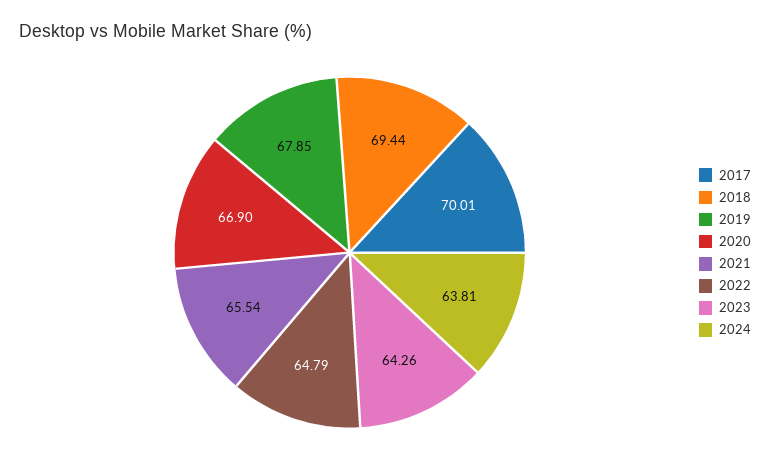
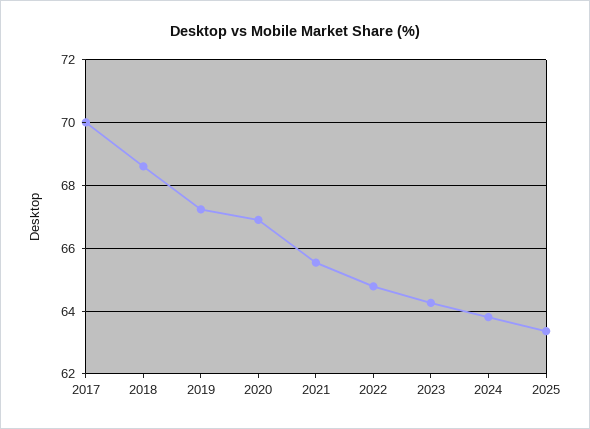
2018: 69.44 -> 68.6
2019: 67.85 -> 67.2
2025: none -> 63.4

